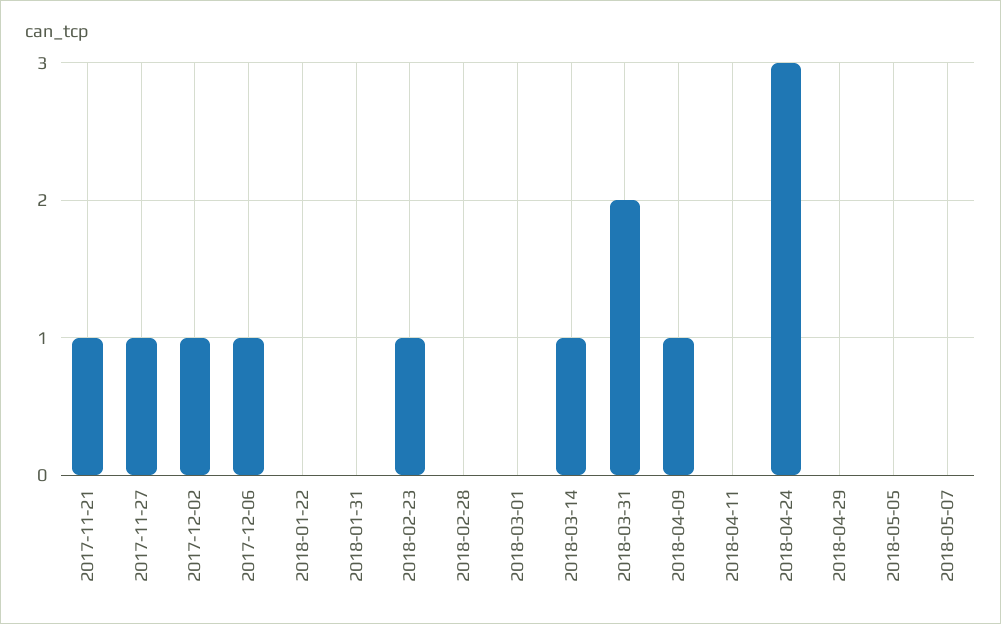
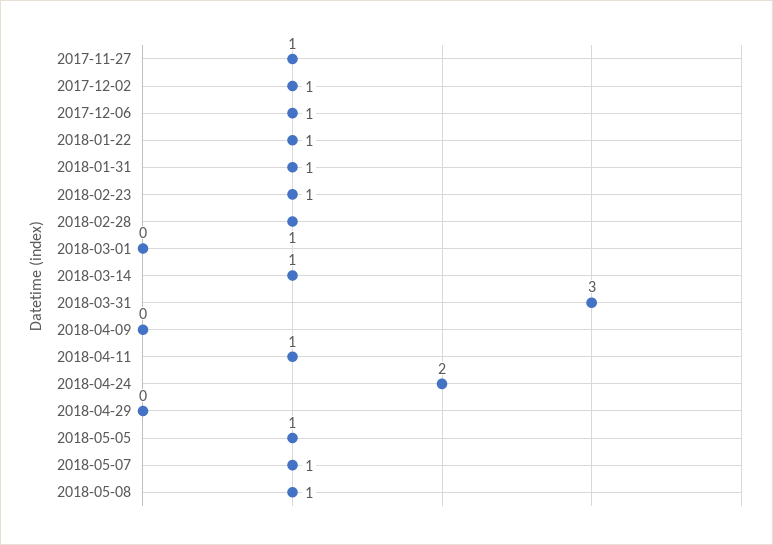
2017-11-21: 1 -> none
2018-01-22: 0 -> 1
2018-01-31: 0 -> 1
2018-02-28: 0 -> 1
2018-03-31: 2 -> 3
2018-04-09: 1 -> 0
2018-04-11: 0 -> 1
2018-04-24: 3 -> 2
2018-05-05: 0 -> 1
2018-05-07: 0 -> 1
2018-05-08: none -> 1

